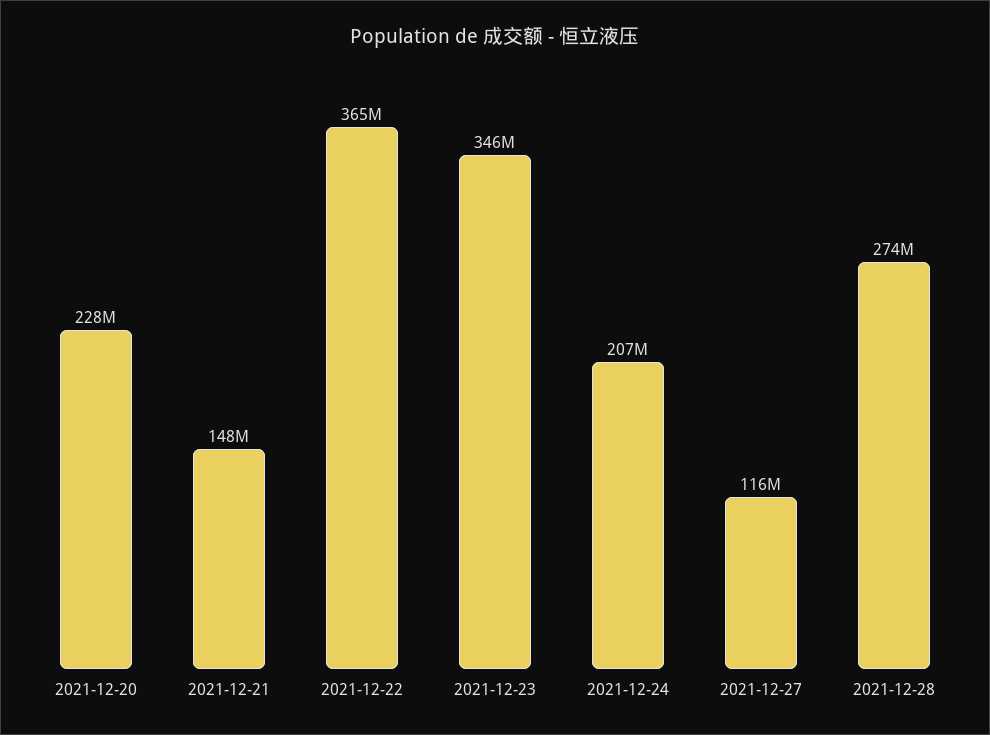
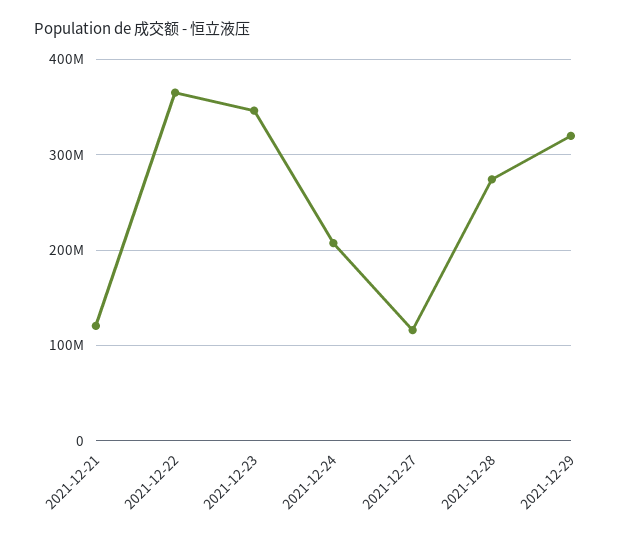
2021-12-20: 228000000 -> none
2021-12-21: 148000000 -> 120000000
2021-12-29: none -> 320000000

